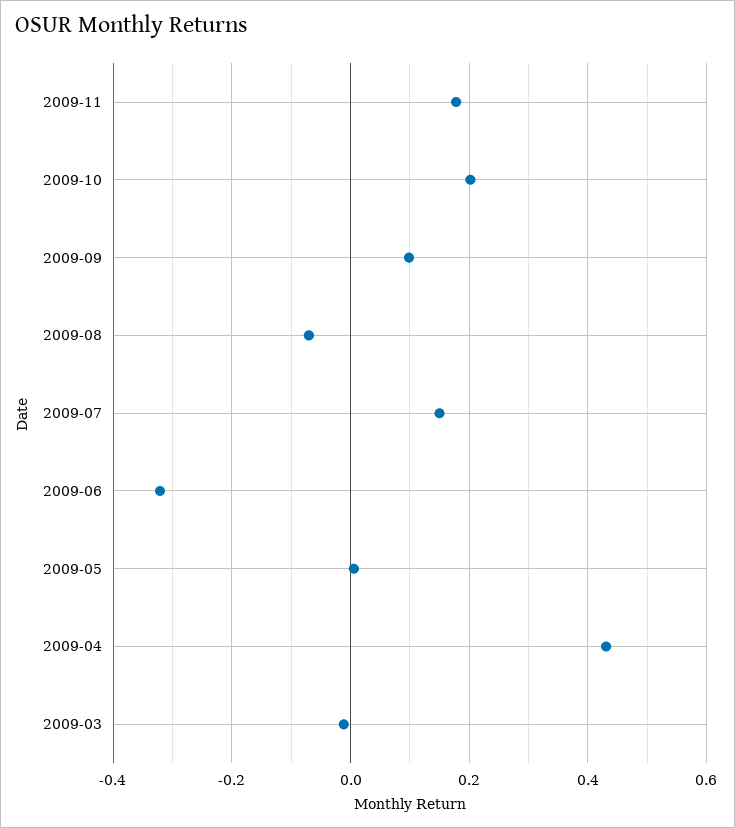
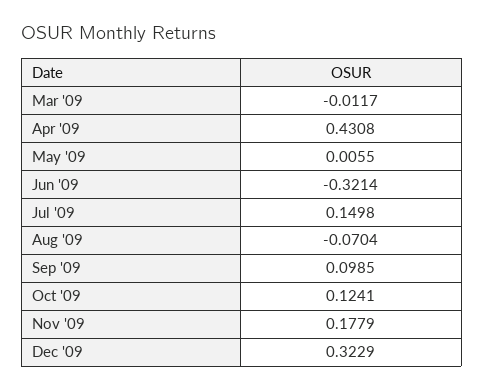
2009-10: 0.2 -> 0.1241
Dec '09: none -> 0.3229

